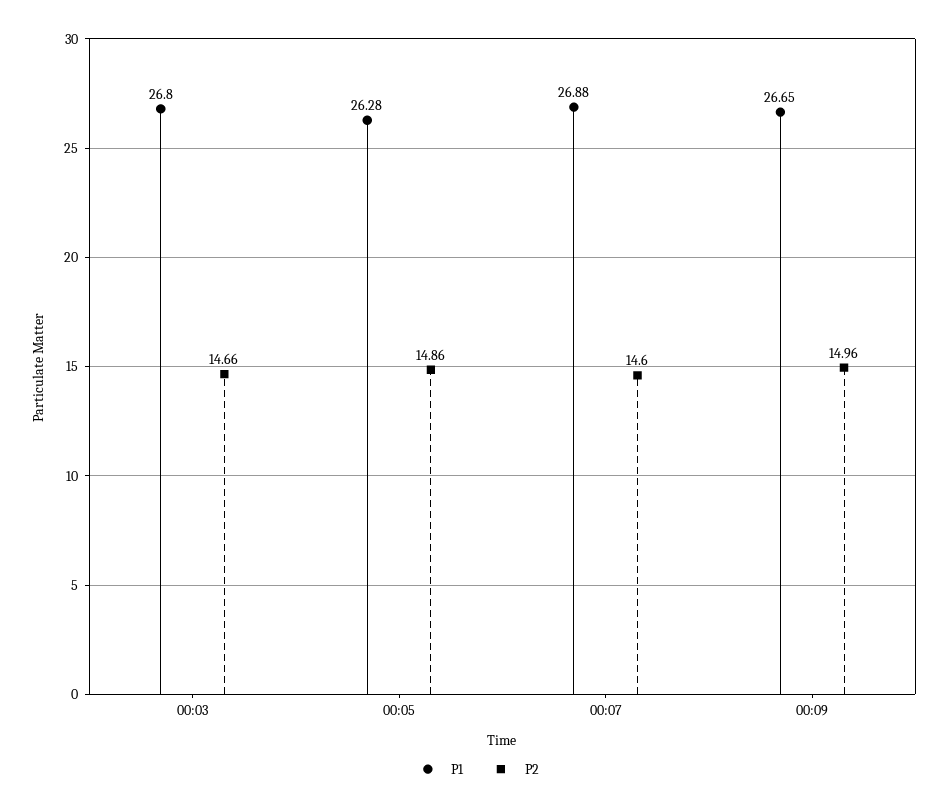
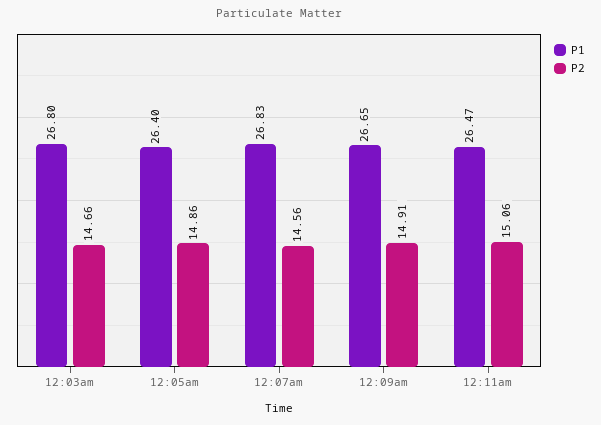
P1, 00:05: 26.28 -> 26.4
P1, 00:07: 26.88 -> 26.83
P2, 00:07: 14.6 -> 14.56
P2, 00:09: 14.96 -> 14.91
P1, 12:11am: none -> 26.47
P2, 12:11am: none -> 15.06

